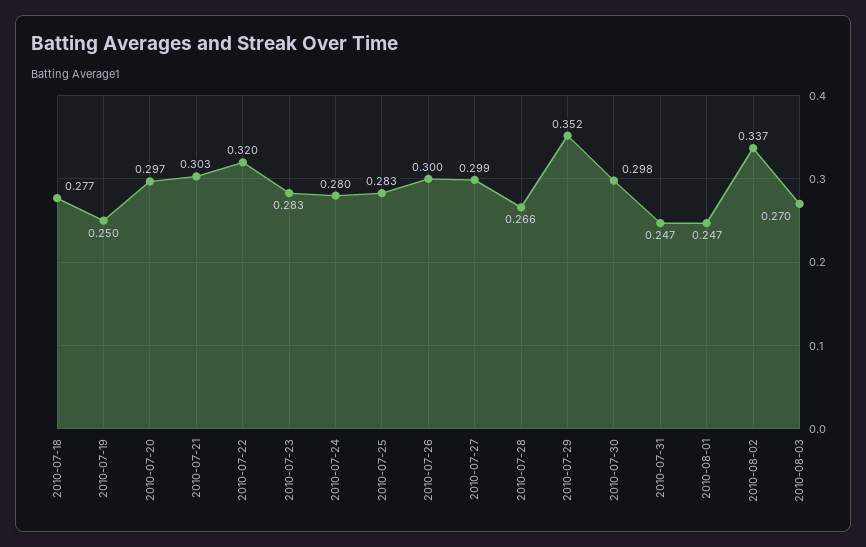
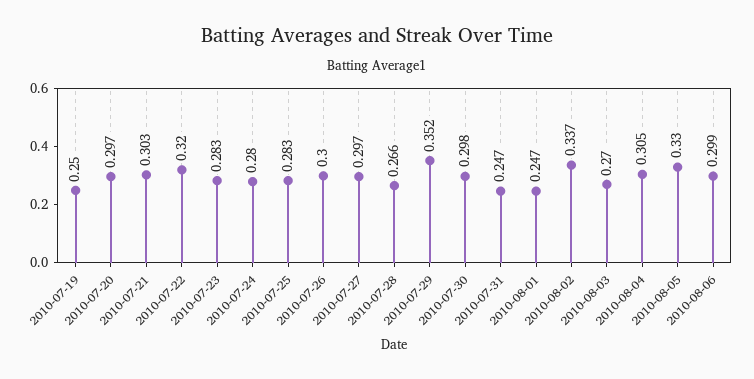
2010-07-18: 0.277 -> none
2010-07-27: 0.299 -> 0.297
2010-08-04: none -> 0.305
2010-08-05: none -> 0.33
2010-08-06: none -> 0.299

